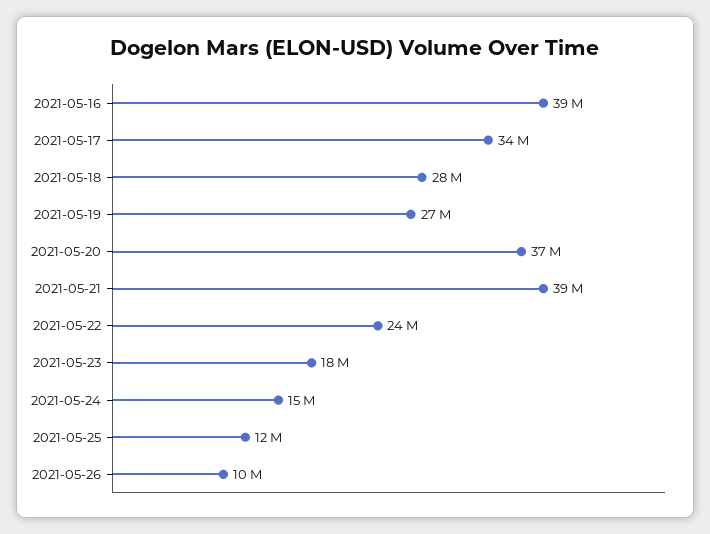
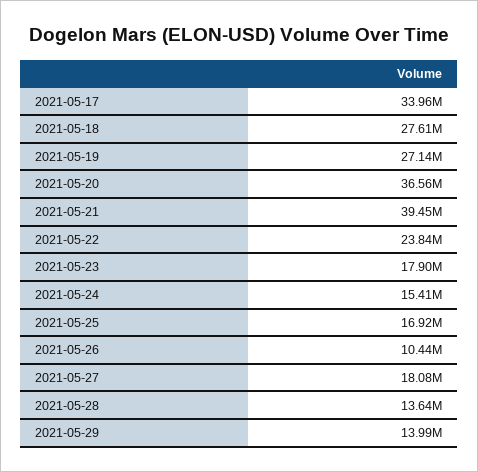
2021-05-16: 39000000 -> none
2021-05-25: 12000000 -> 16920000
2021-05-27: none -> 18080000
2021-05-28: none -> 13640000
2021-05-29: none -> 13990000

